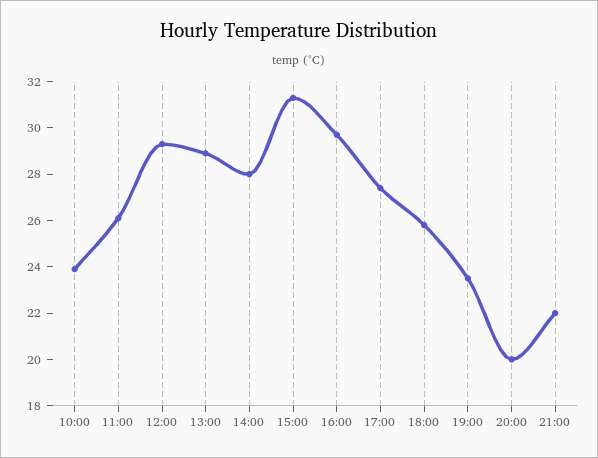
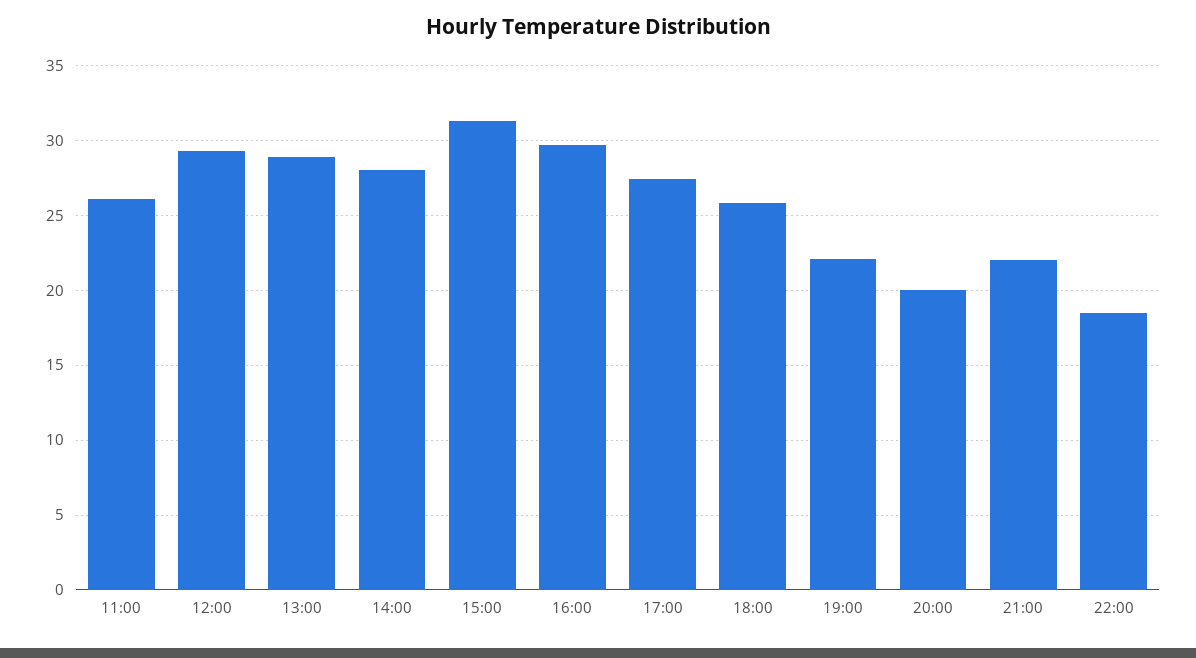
10:00: 24 -> none
19:00: 23.5 -> 22
22:00: none -> 18.5

